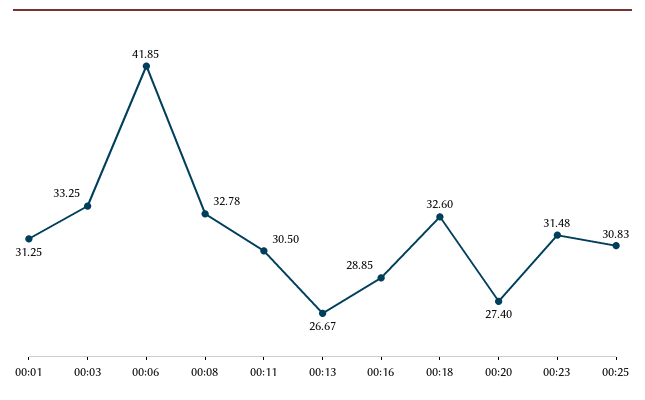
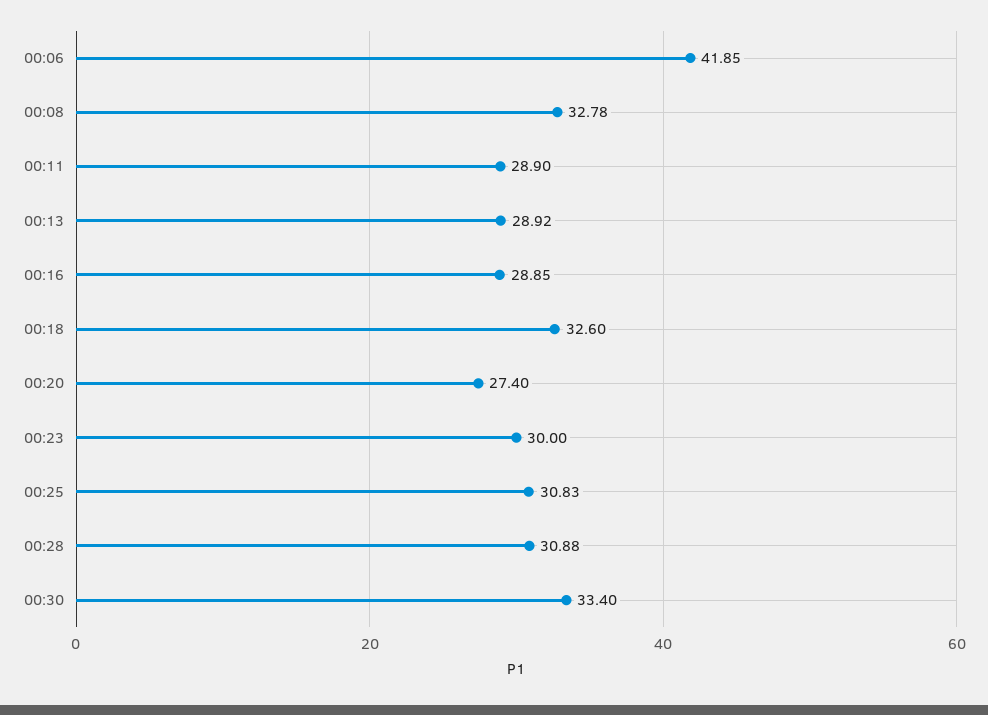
00:01: 31.25 -> none
00:03: 33.25 -> none
00:11: 30.5 -> 28.9
00:13: 26.67 -> 28.92
00:23: 31.48 -> 30
00:28: none -> 30.88
00:30: none -> 33.4

